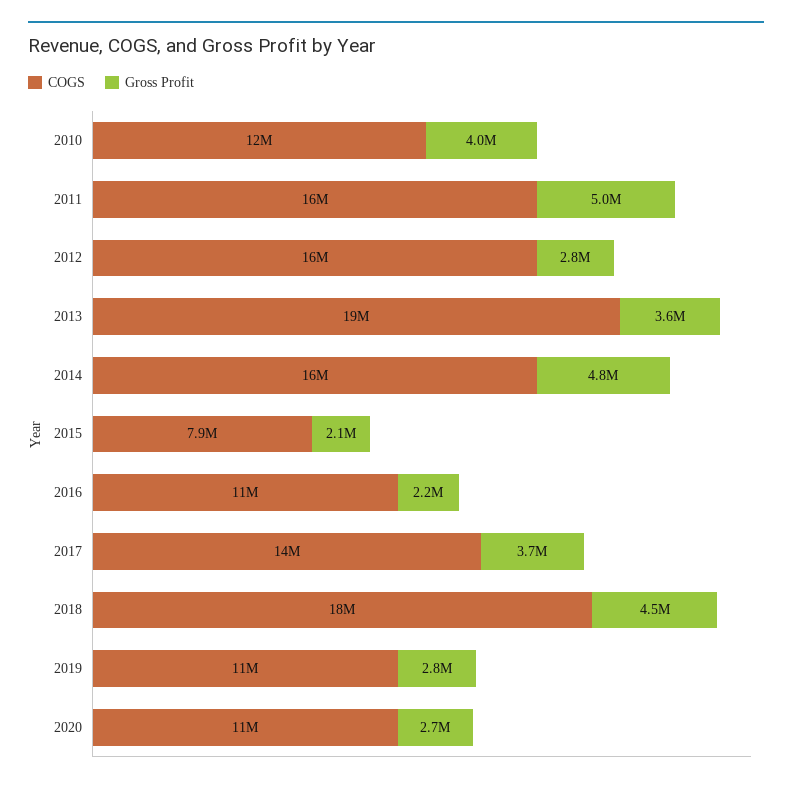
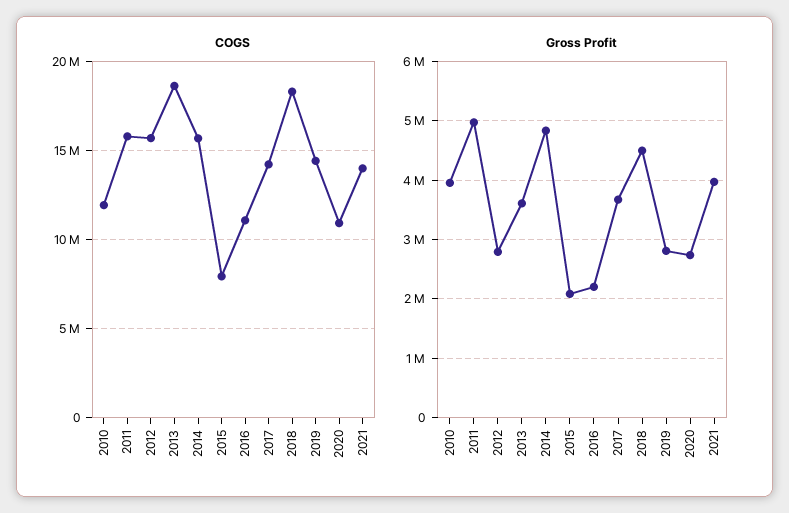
COGS, 2019: 11000000 -> 14500000
COGS, 2021: none -> 14000000
Gross Profit, 2021: none -> 4000000

